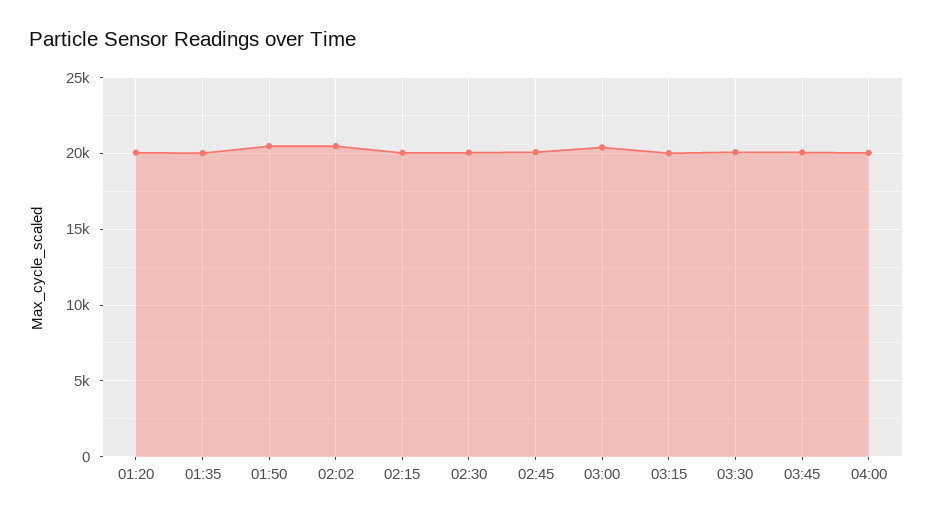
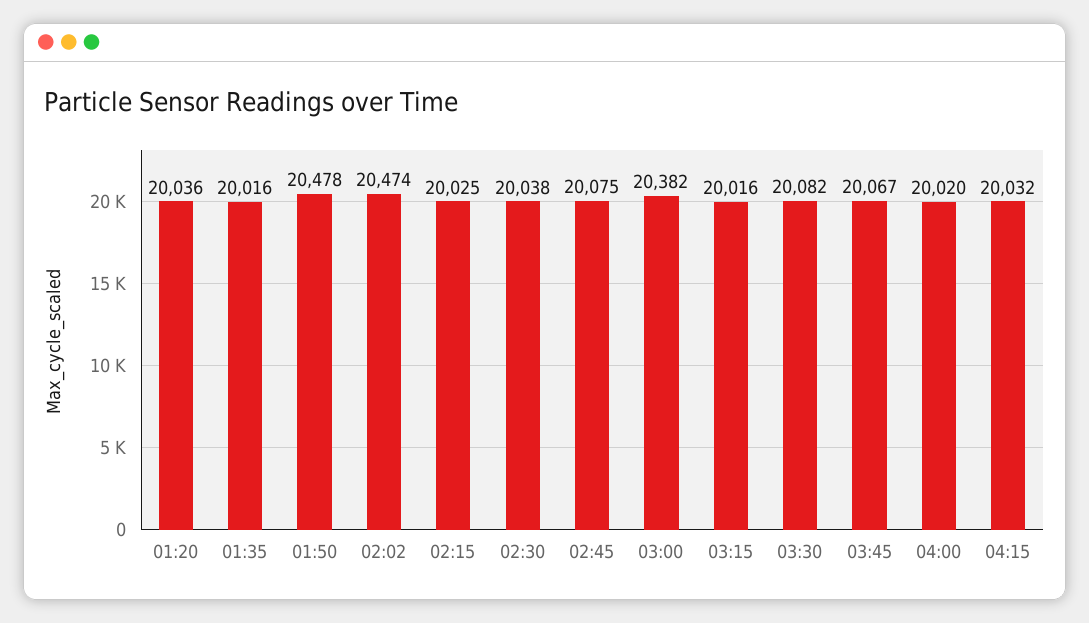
04:15: none -> 20032

